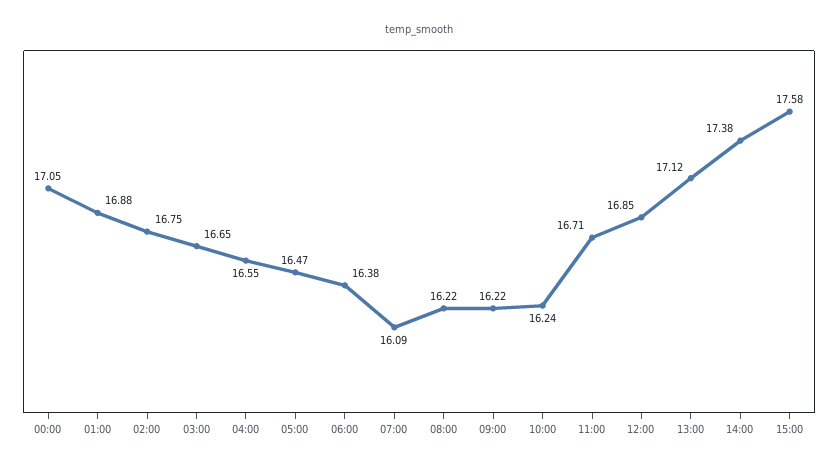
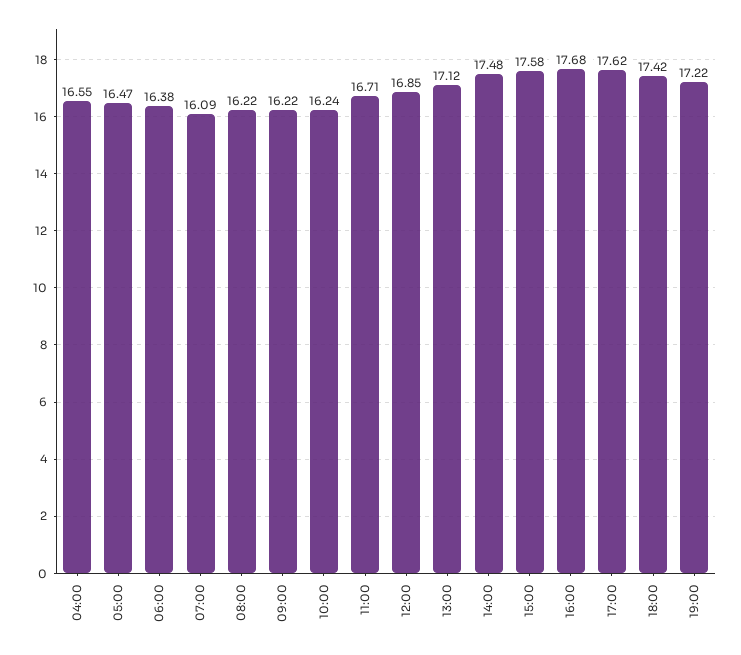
00:00: 17.05 -> none
01:00: 16.88 -> none
02:00: 16.75 -> none
03:00: 16.65 -> none
14:00: 17.38 -> 17.48
16:00: none -> 17.68
17:00: none -> 17.62
18:00: none -> 17.42
19:00: none -> 17.22

